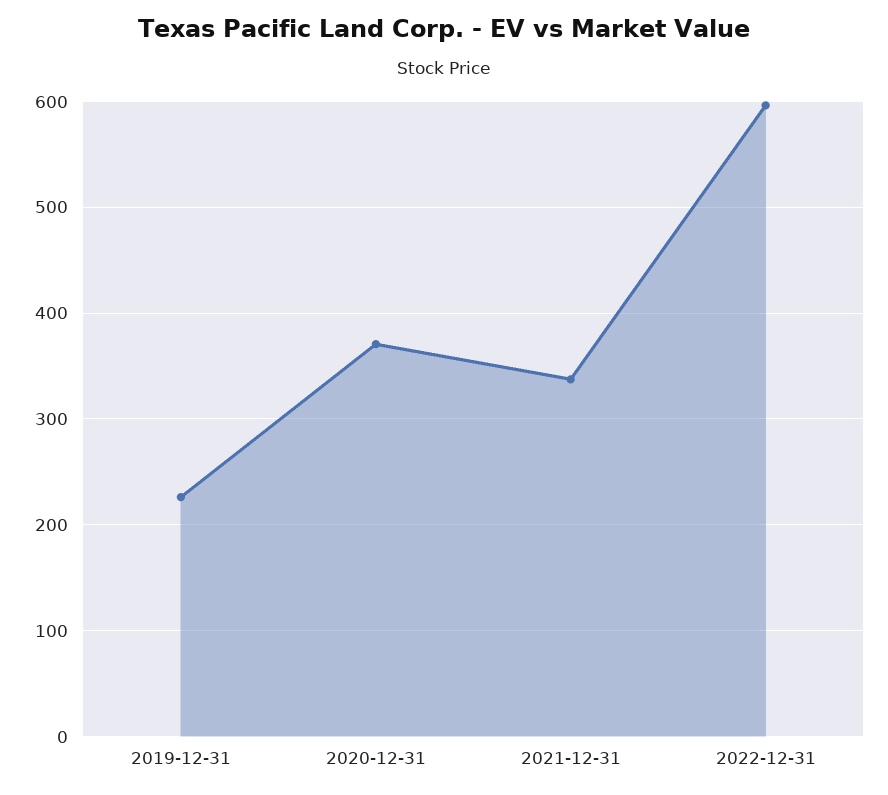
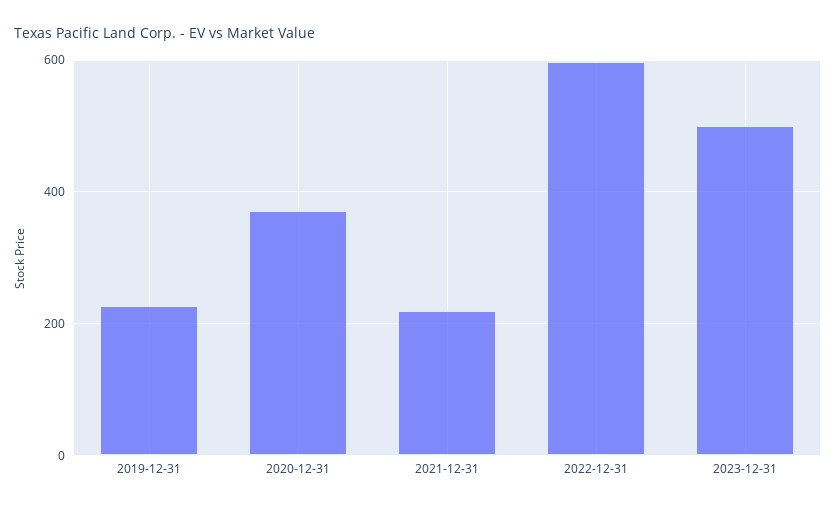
2021-12-31: 340 -> 220
2023-12-31: none -> 500

